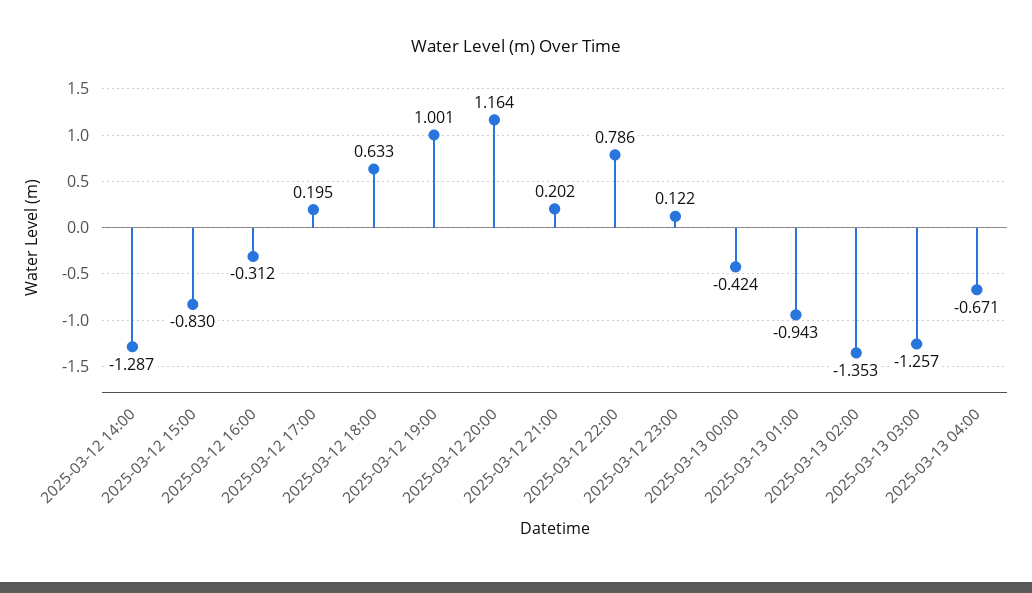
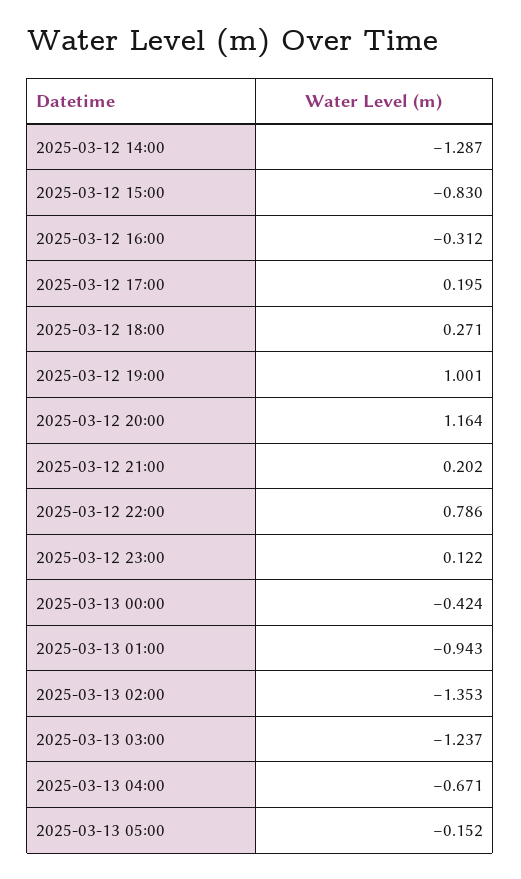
2025-03-12 18:00: 0.633 -> 0.271
2025-03-13 03:00: -1.257 -> -1.237
2025-03-13 05:00: none -> -0.152

